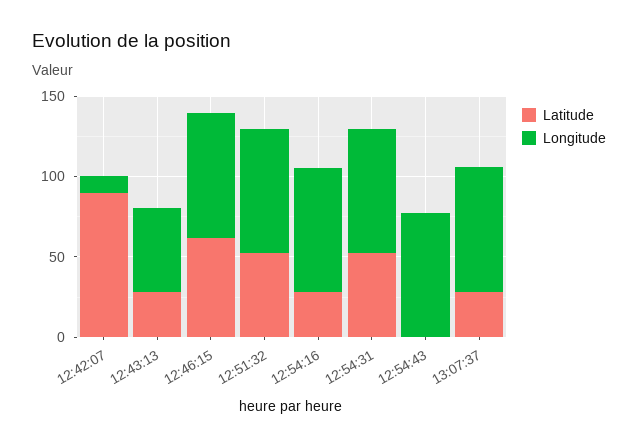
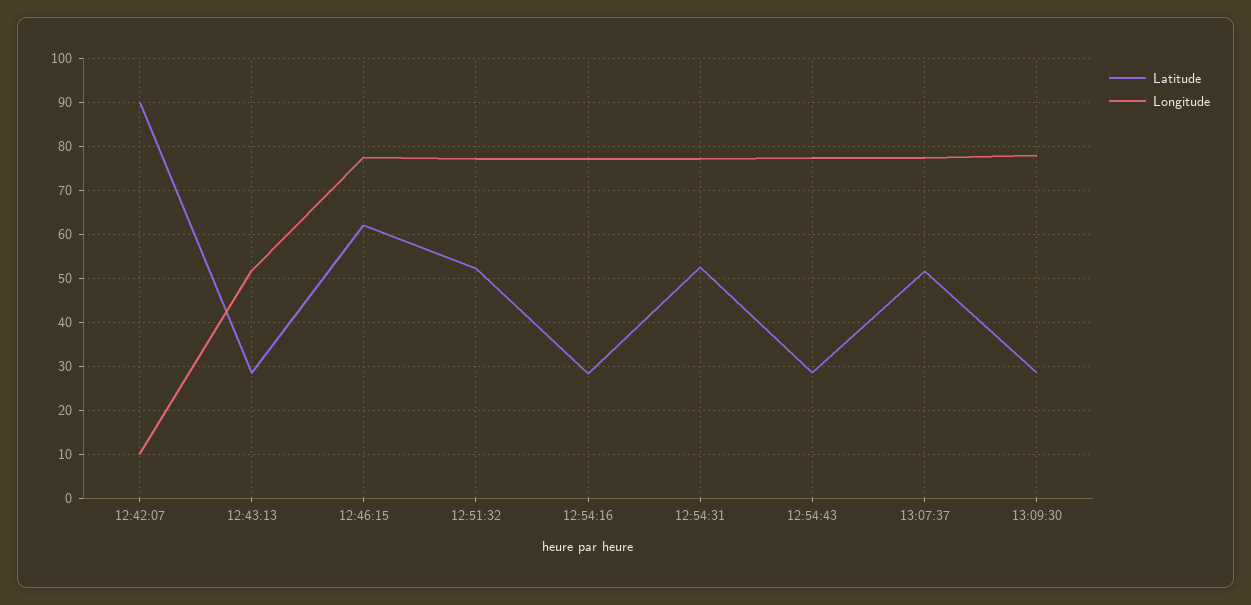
Latitude, 12:54:43: 0 -> 28
Latitude, 13:07:37: 30 -> 52
Latitude, 13:09:30: none -> 28
Longitude, 13:09:30: none -> 78

